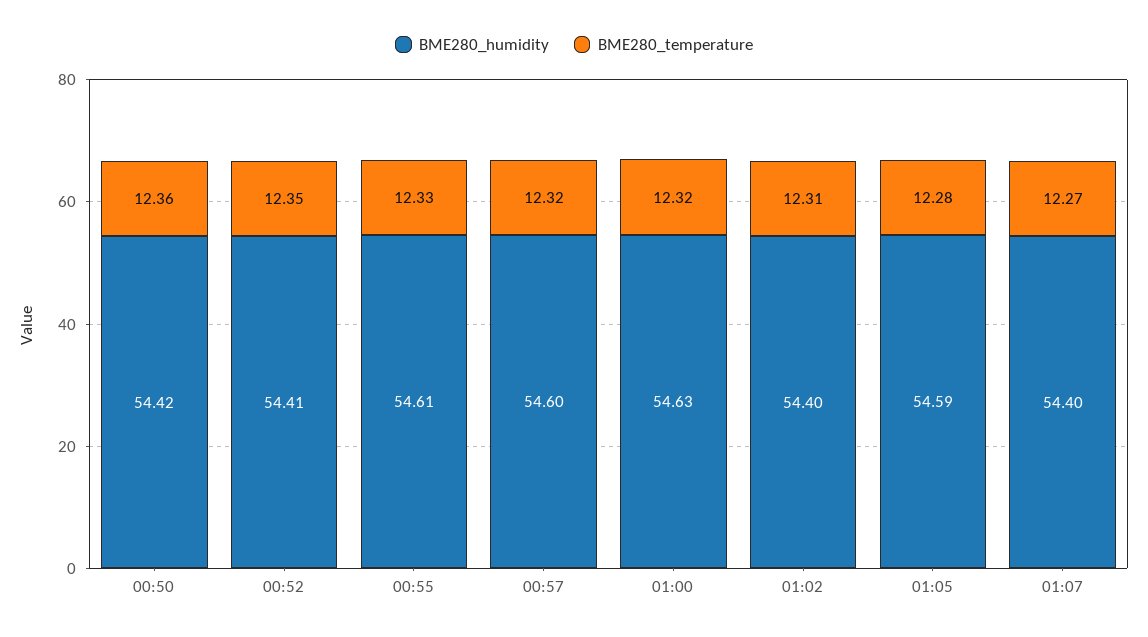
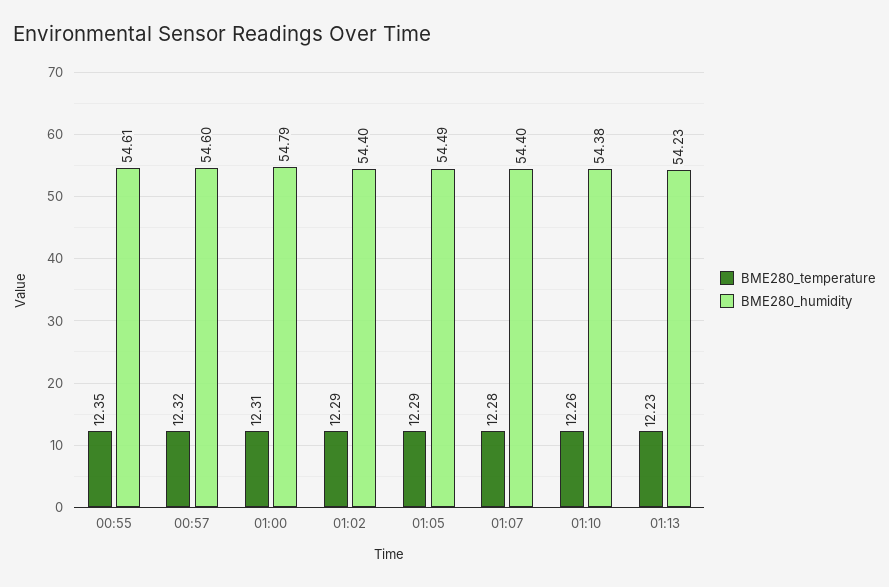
BME280_humidity, 00:50: 54.42 -> none
BME280_temperature, 00:50: 12.36 -> none
BME280_humidity, 00:52: 54.41 -> none
BME280_temperature, 00:52: 12.35 -> none
BME280_temperature, 00:55: 12.33 -> 12.35
BME280_humidity, 01:00: 54.63 -> 54.79
BME280_temperature, 01:00: 12.32 -> 12.31
BME280_temperature, 01:02: 12.31 -> 12.29
BME280_humidity, 01:05: 54.59 -> 54.49
BME280_temperature, 01:05: 12.28 -> 12.29
BME280_temperature, 01:07: 12.27 -> 12.28
BME280_temperature, 01:10: none -> 12.26
BME280_humidity, 01:10: none -> 54.38
BME280_temperature, 01:13: none -> 12.23
BME280_humidity, 01:13: none -> 54.23

